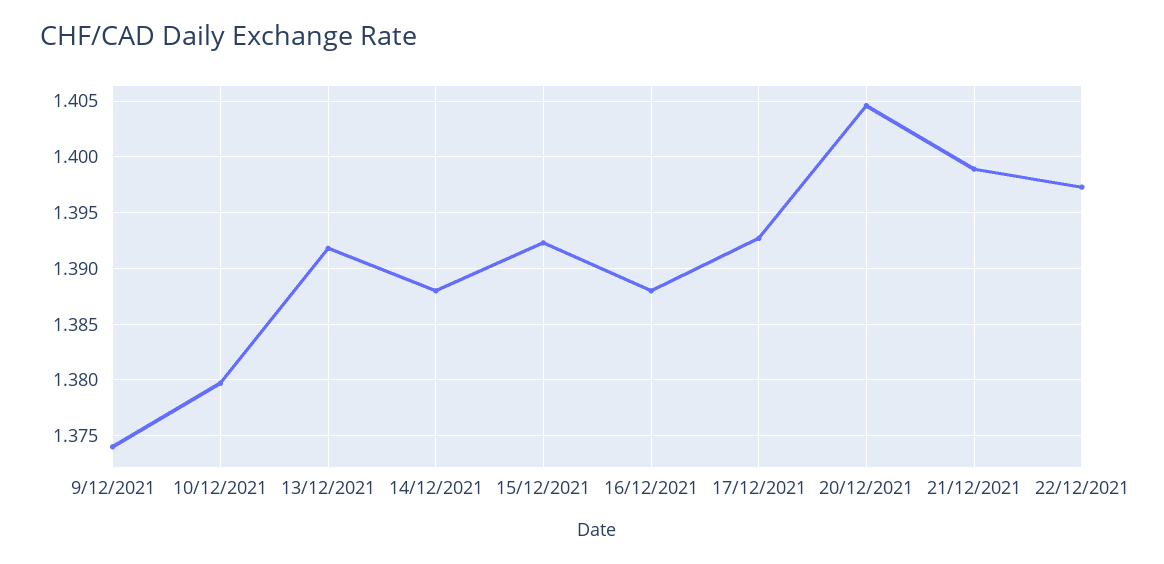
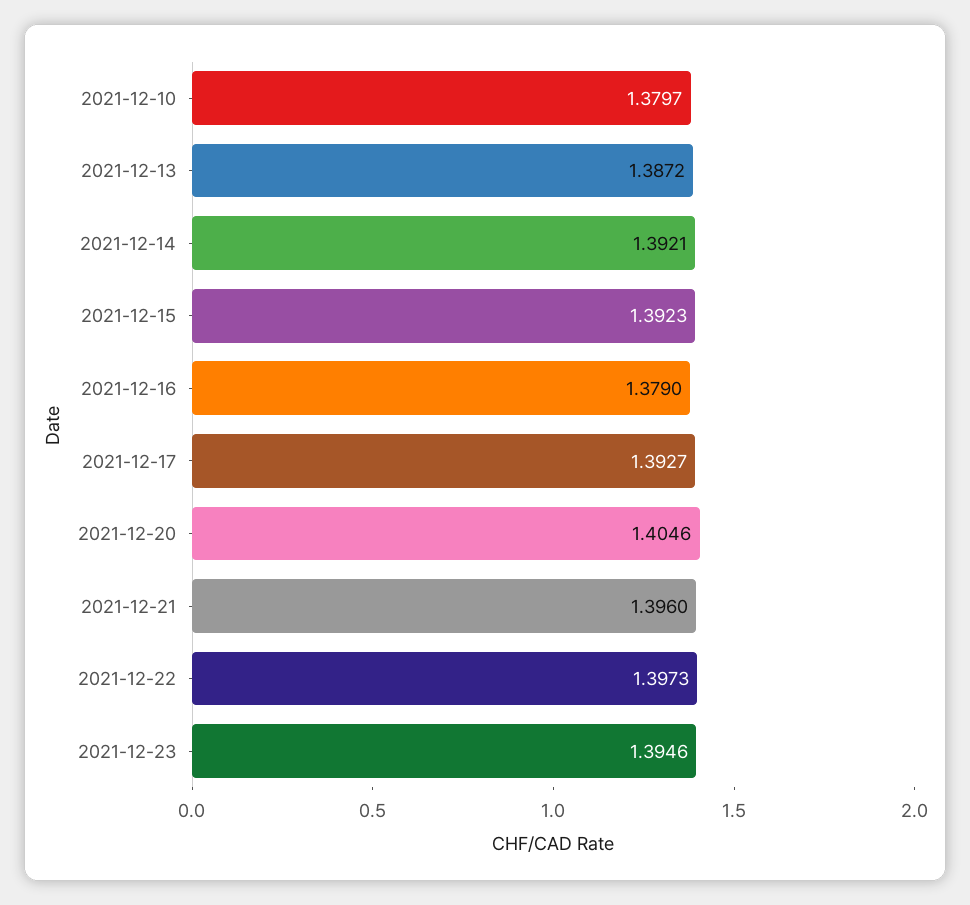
9/12/2021: 1.374 -> none
13/12/2021: 1.392 -> 1.3872
14/12/2021: 1.388 -> 1.3921
16/12/2021: 1.388 -> 1.379
21/12/2021: 1.399 -> 1.396
2021-12-23: none -> 1.3946

